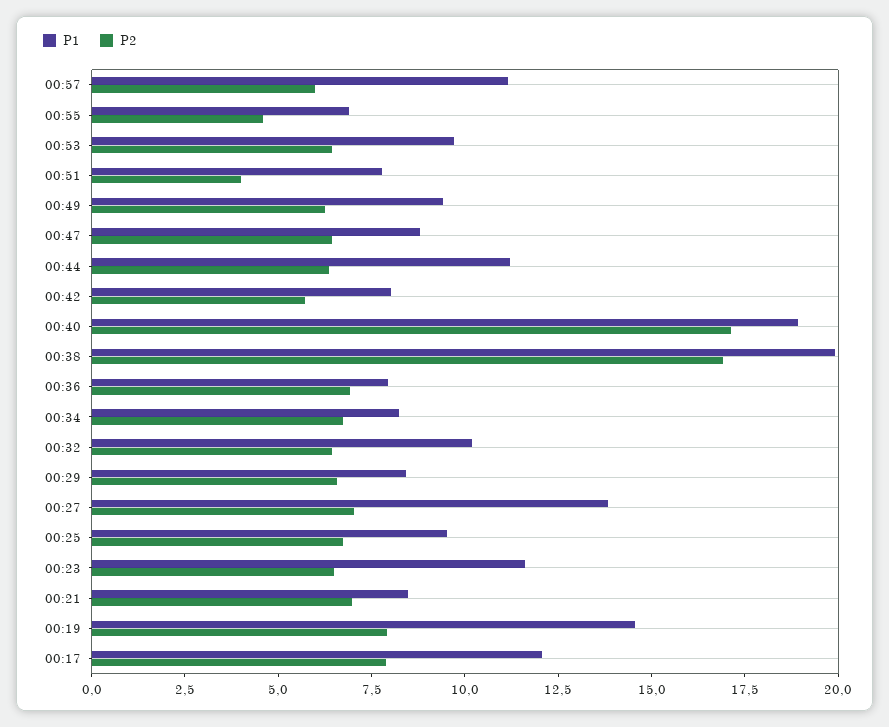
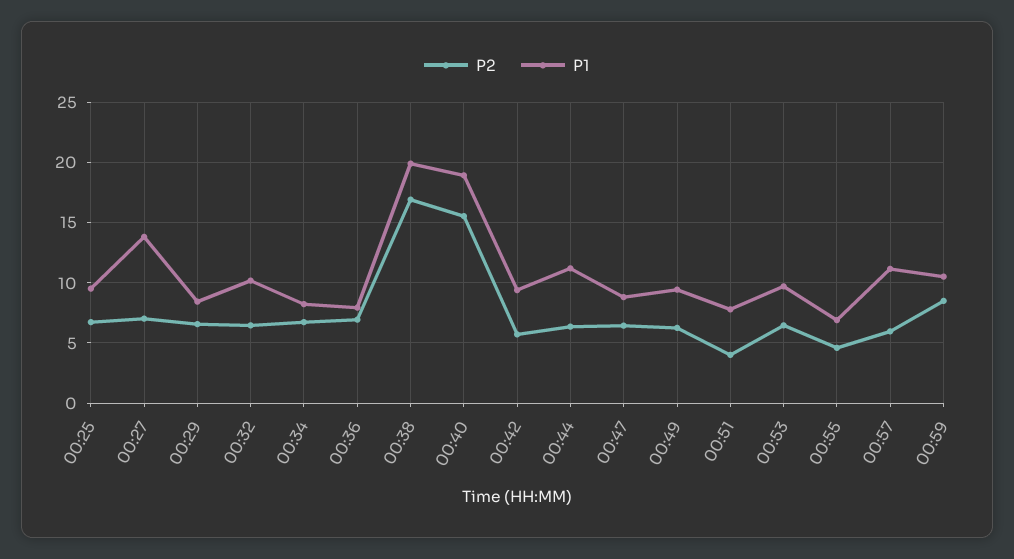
P1, 00:42: 8 -> 9.5
P2, 00:40: 17 -> 15.5
P1, 00:23: 11.5 -> none
P2, 00:23: 6.5 -> none
P1, 00:21: 8.5 -> none
P2, 00:21: 7 -> none
P1, 00:19: 14.5 -> none
P2, 00:19: 8 -> none
P1, 00:17: 12 -> none
P2, 00:17: 8 -> none
P2, 00:59: none -> 8.5
P1, 00:59: none -> 10.5

